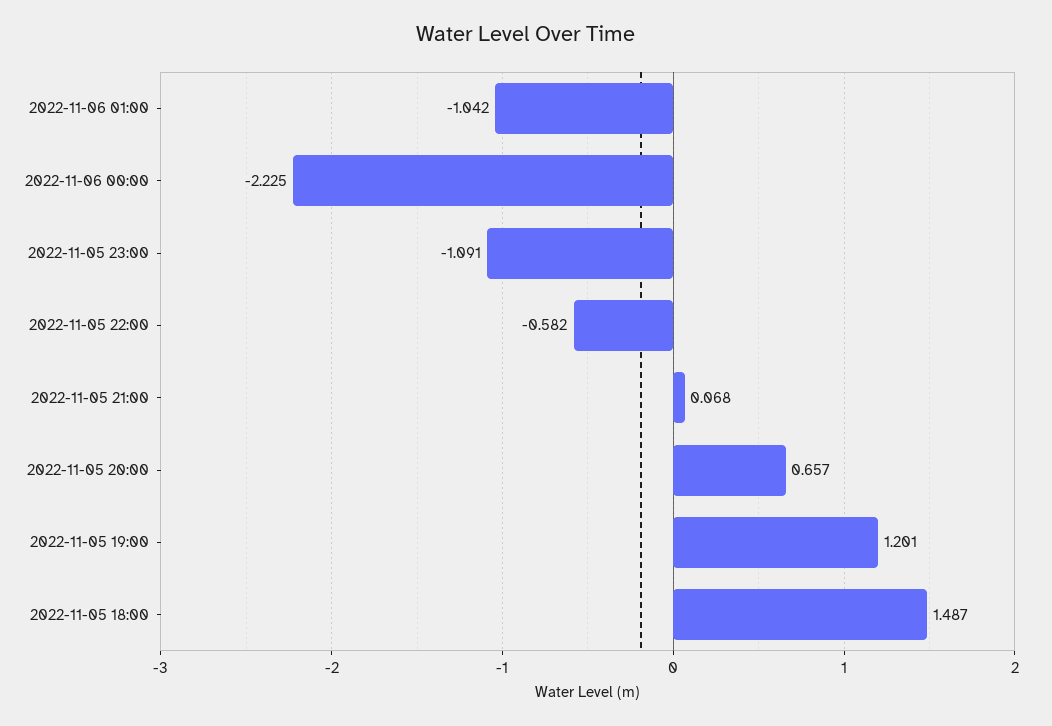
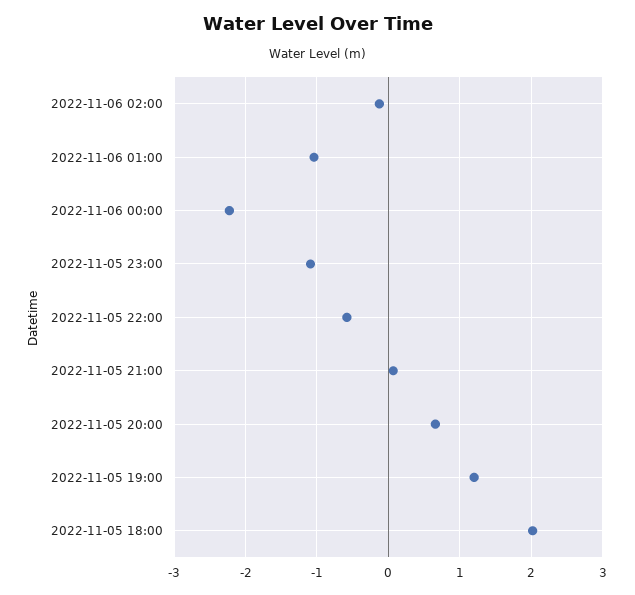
2022-11-05 18:00: 1.487 -> 2
2022-11-06 02:00: none -> -0.1

